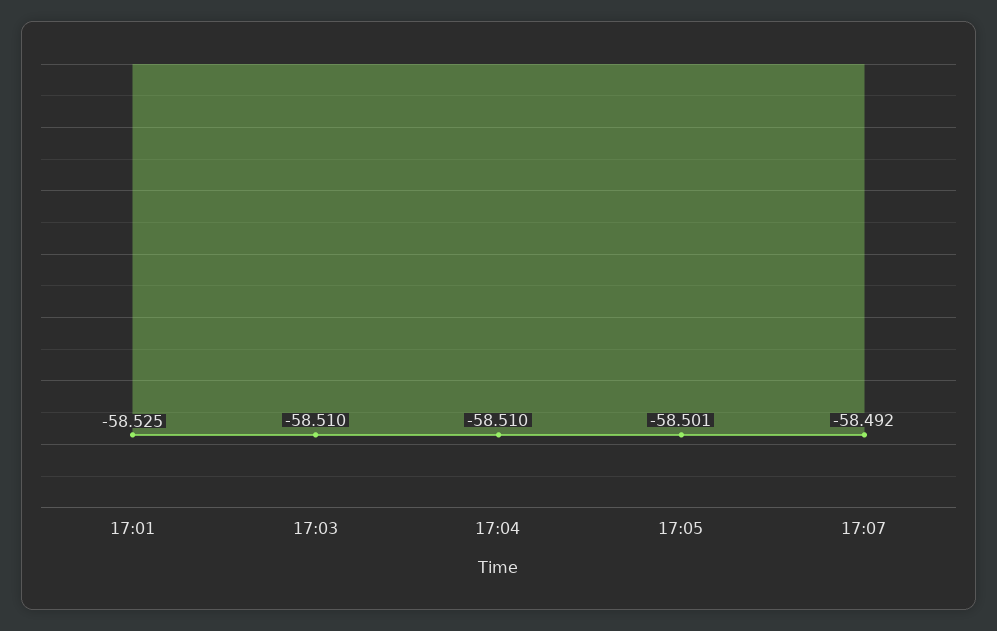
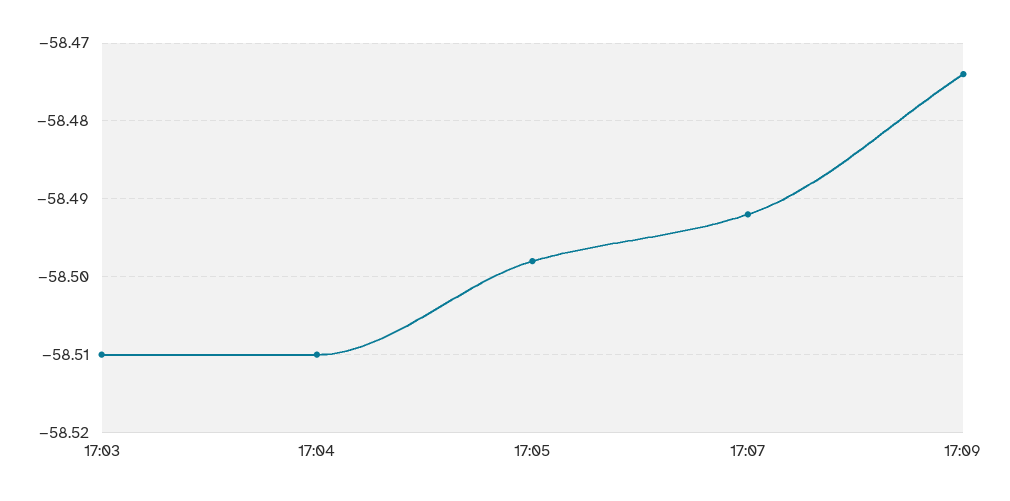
17:01: -58.525 -> none
17:05: -58.501 -> -58.498
17:09: none -> -58.474

